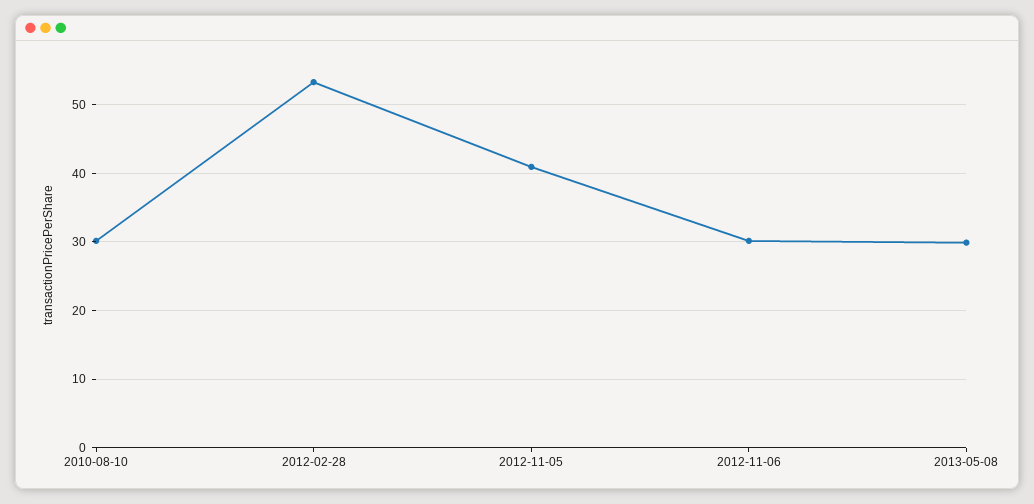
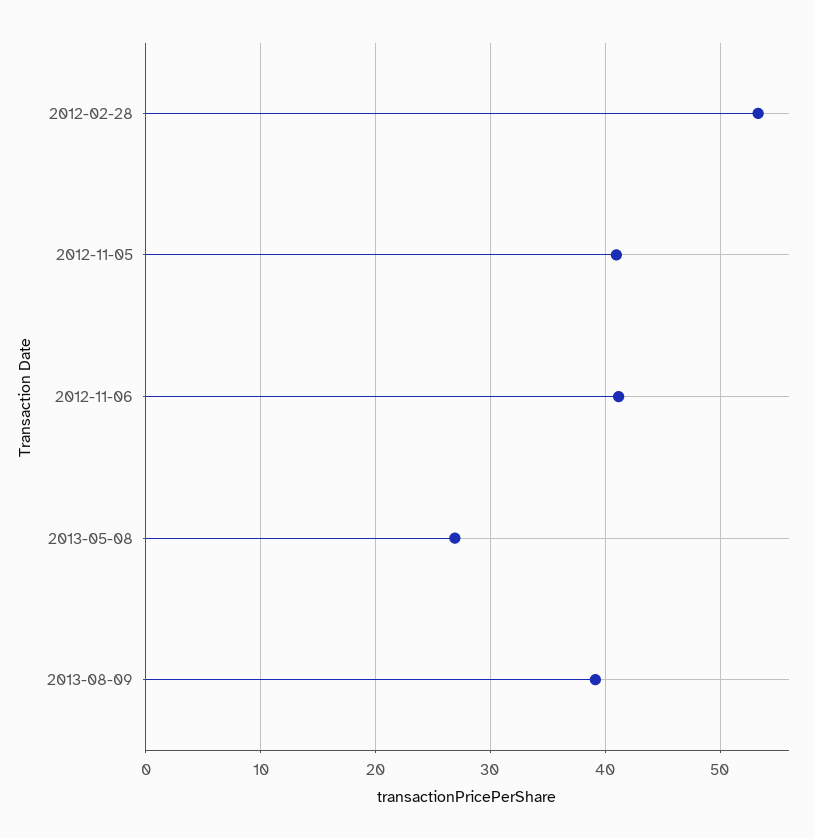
2010-08-10: 30 -> none
2012-11-06: 30 -> 41
2013-05-08: 30 -> 27
2013-08-09: none -> 39

